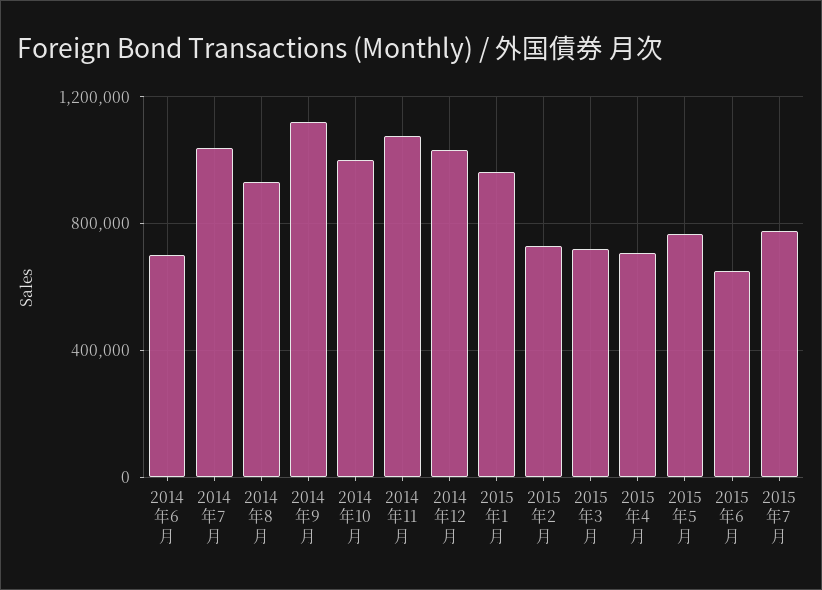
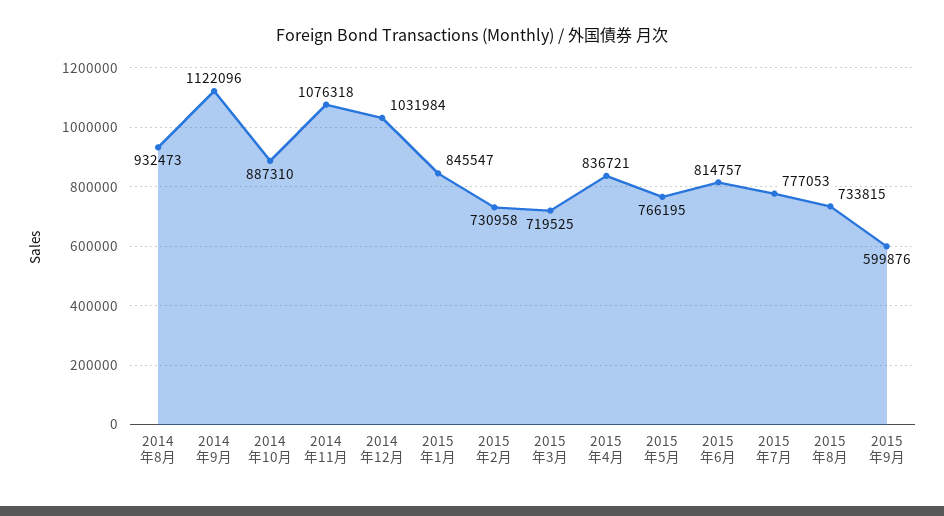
2014年6月: 700000 -> none
2014年7月: 1050000 -> none
2014年10月: 1000000 -> 887310
2015年1月: 950000 -> 845547
2015年4月: 700000 -> 836721
2015年6月: 650000 -> 814757
2015年8月: none -> 733815
2015年9月: none -> 599876

